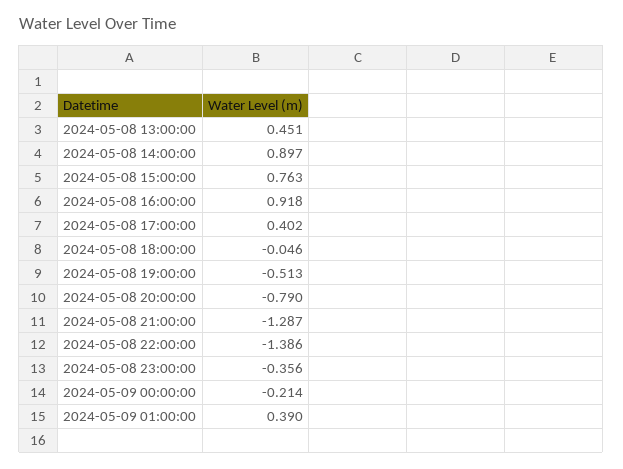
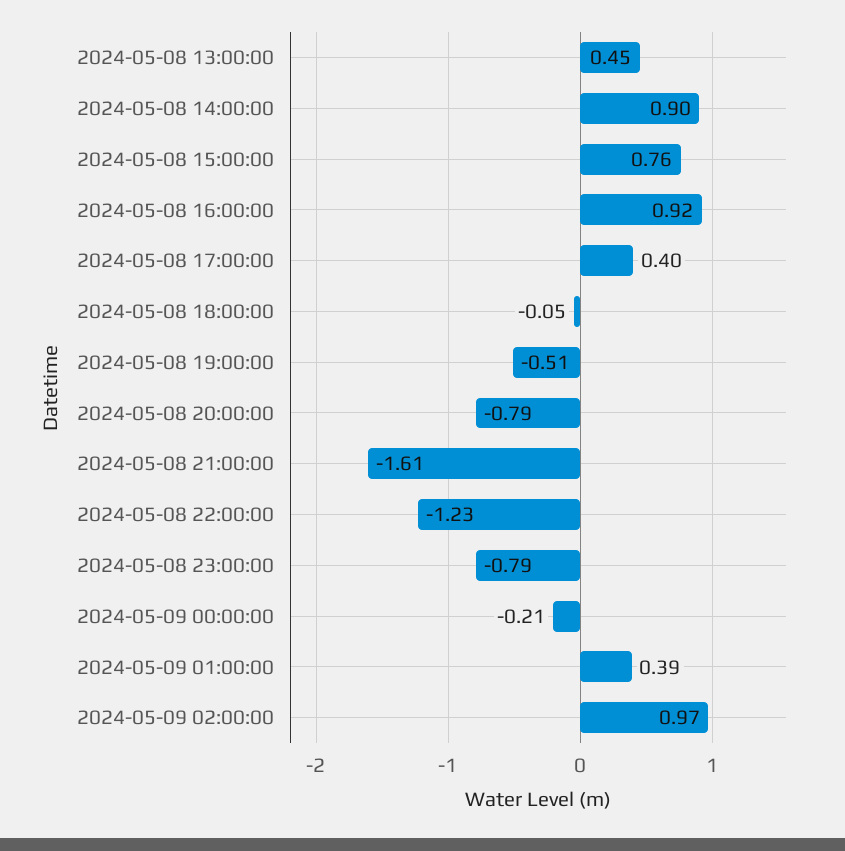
2024-05-08 21:00:00: -1.287 -> -1.61
2024-05-08 22:00:00: -1.386 -> -1.23
2024-05-08 23:00:00: -0.356 -> -0.79
2024-05-09 02:00:00: none -> 0.97

